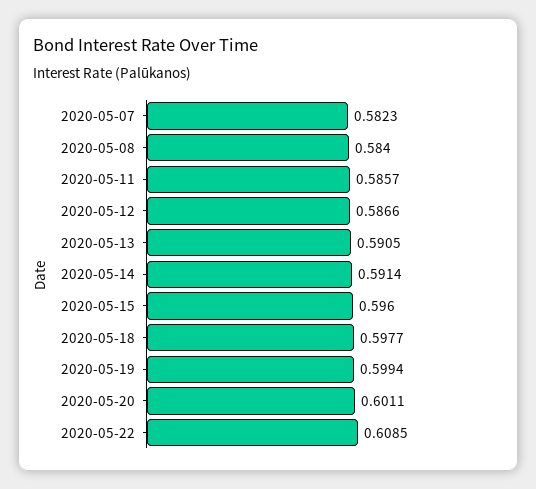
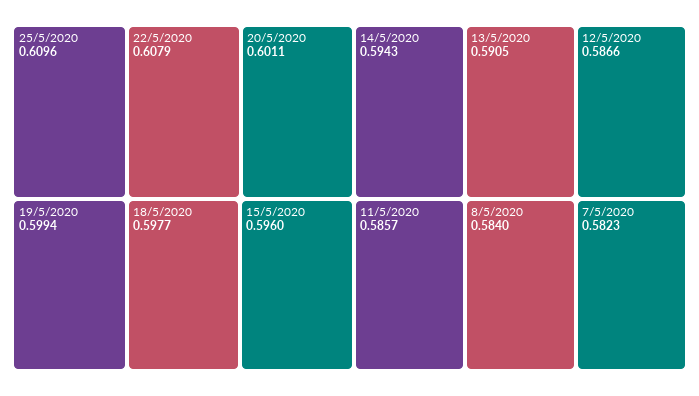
2020-05-14: 0.5914 -> 0.5943
2020-05-22: 0.6085 -> 0.6079
25/5/2020: none -> 0.6096

